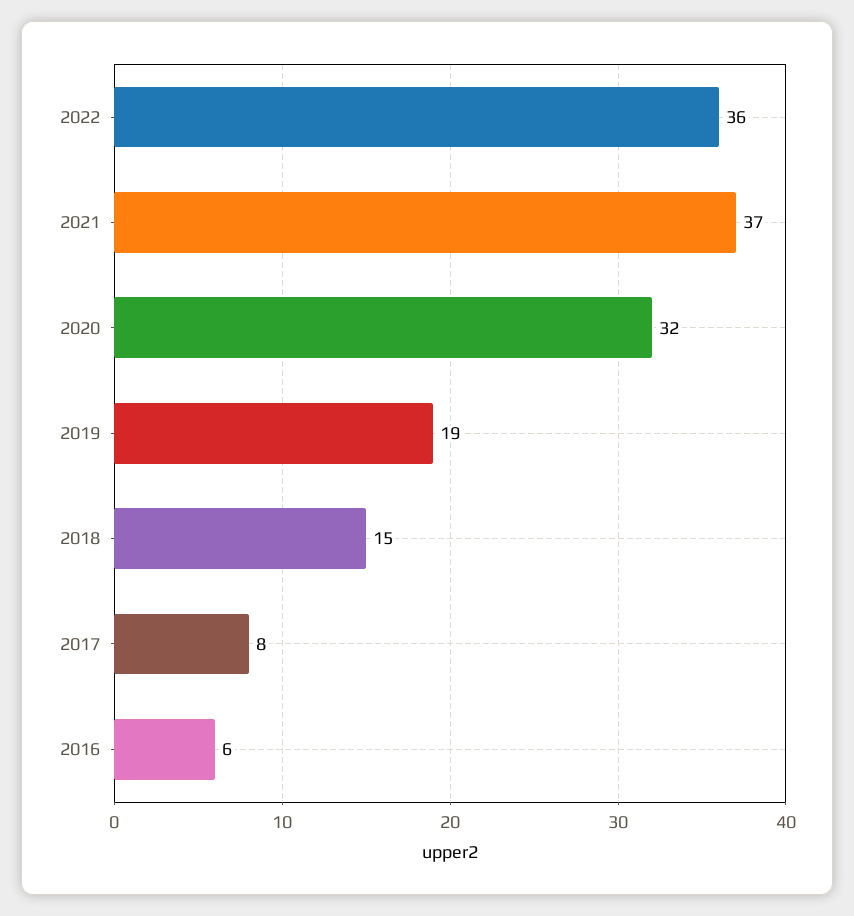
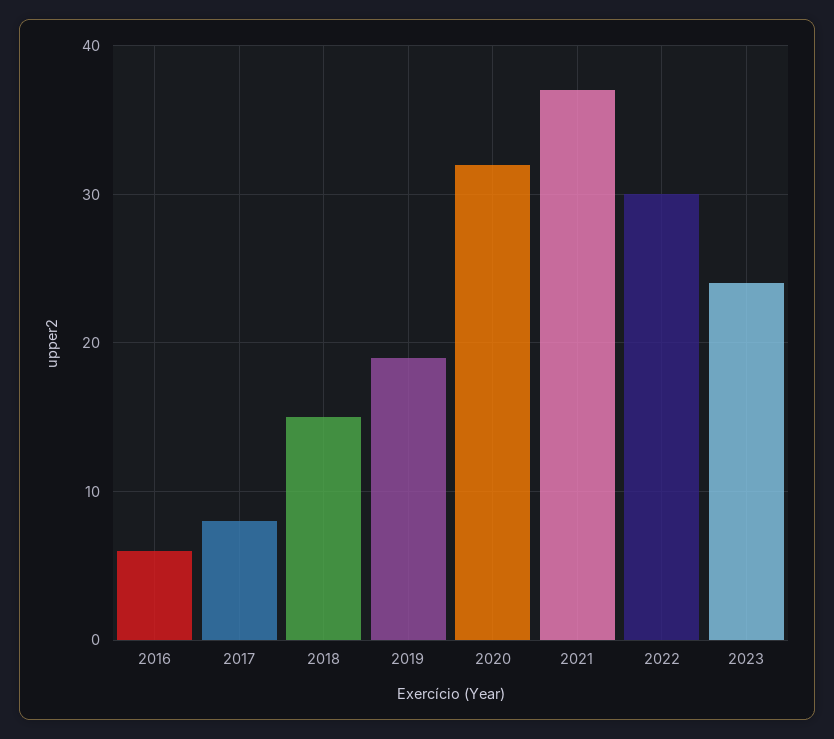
2022: 36 -> 30
2023: none -> 24

